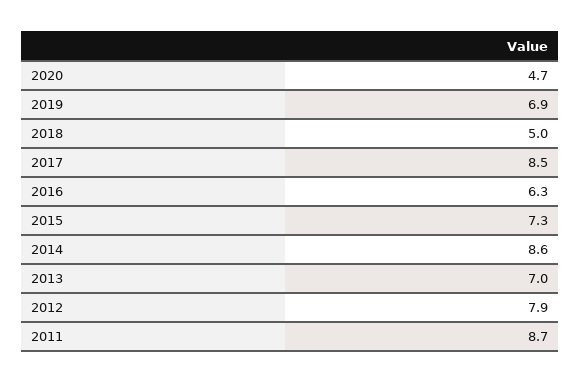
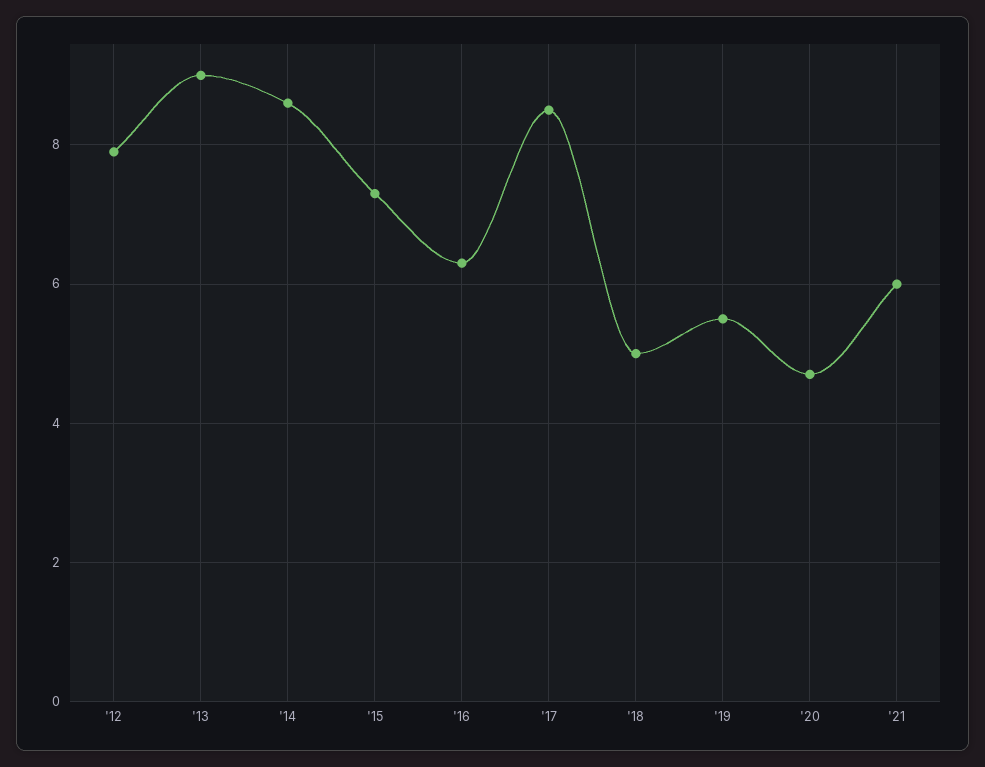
2019: 6.9 -> 5.5
2013: 7 -> 9
2011: 8.7 -> none
'21: none -> 6

